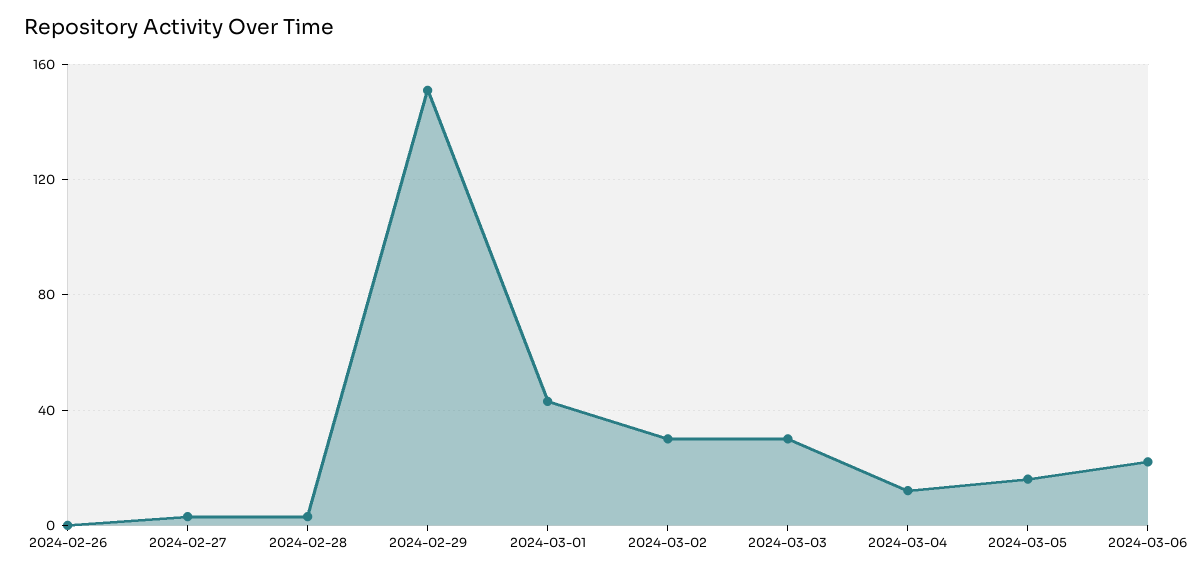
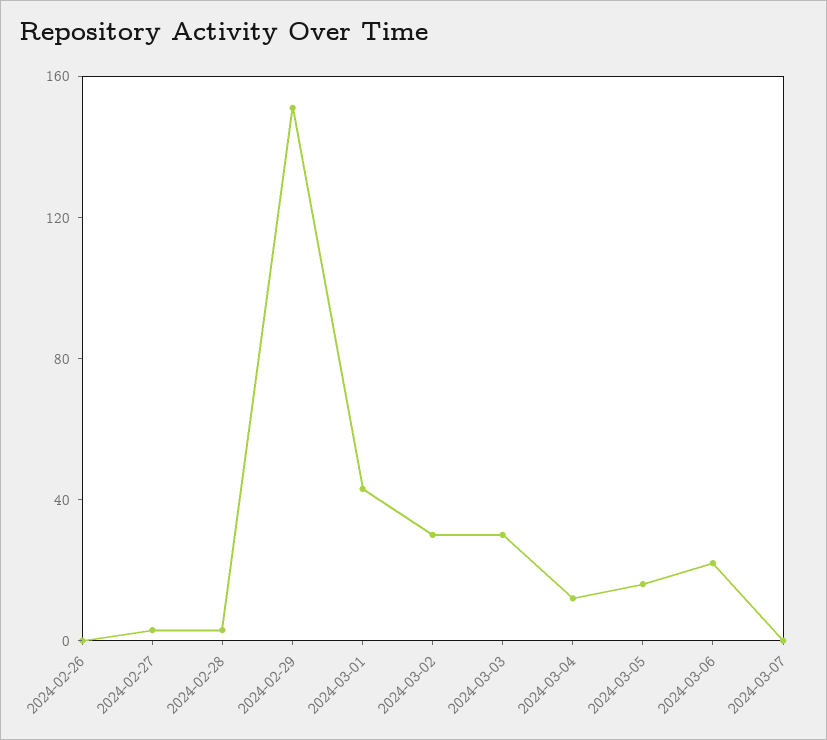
2024-03-07: none -> 0

